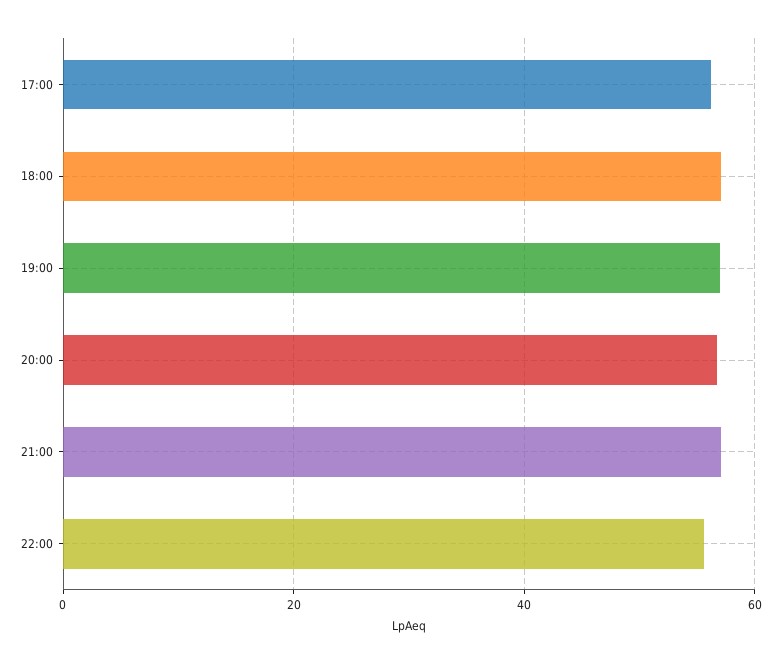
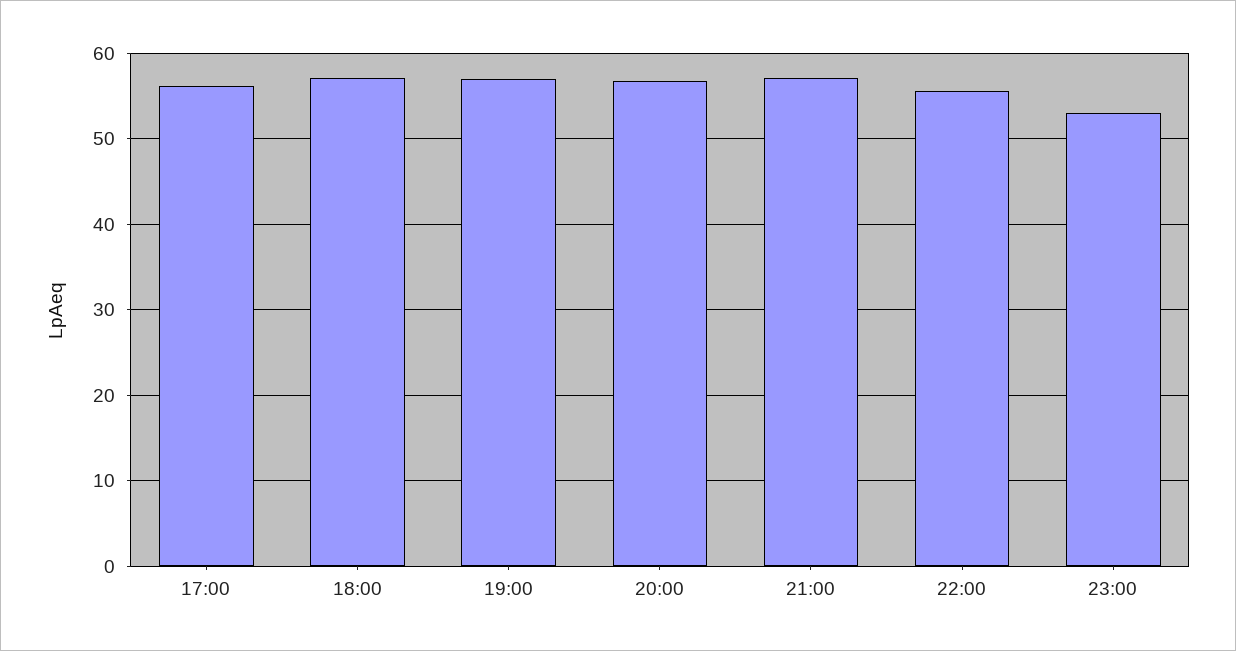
23:00: none -> 53

